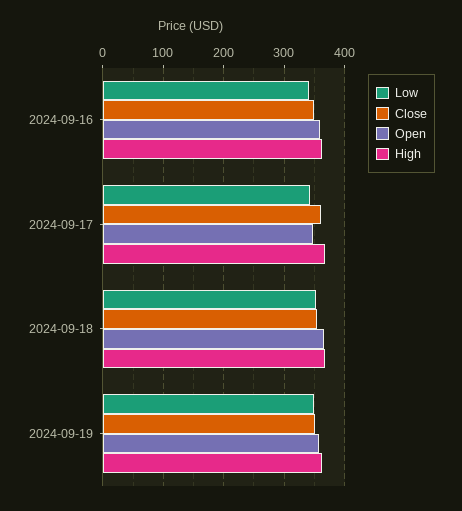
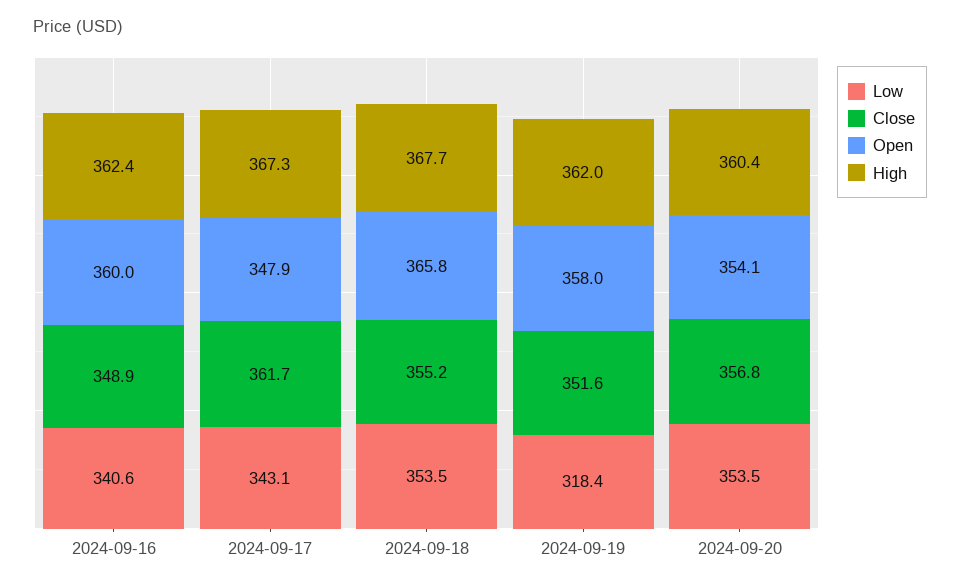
Low, 2024-09-19: 350 -> 318.4
Low, 2024-09-20: none -> 353.5
Close, 2024-09-20: none -> 356.8
Open, 2024-09-20: none -> 354.1
High, 2024-09-20: none -> 360.4

